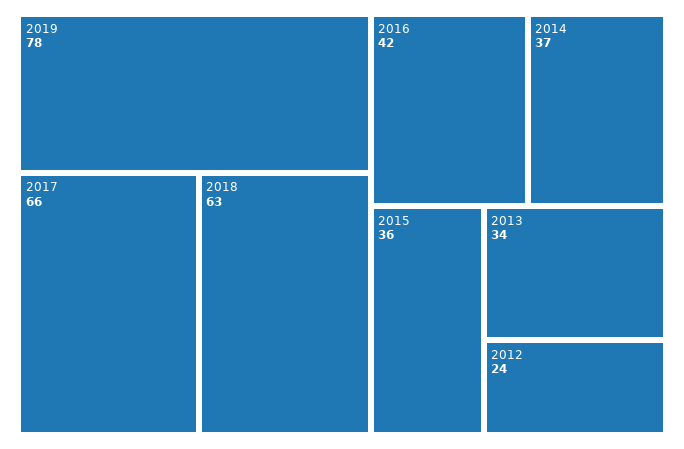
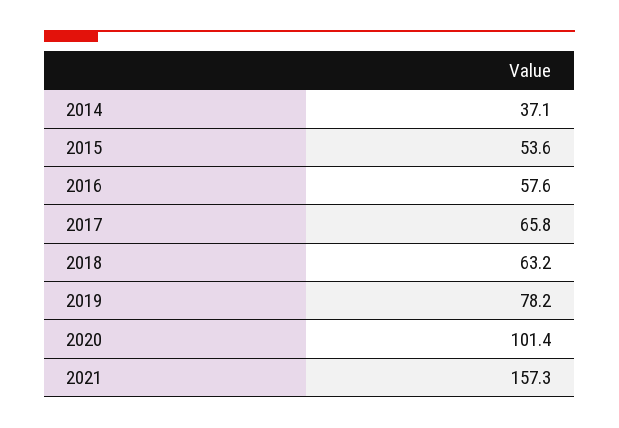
2016: 42 -> 57.6
2015: 36 -> 53.6
2013: 34 -> none
2012: 24 -> none
2020: none -> 101.4
2021: none -> 157.3

